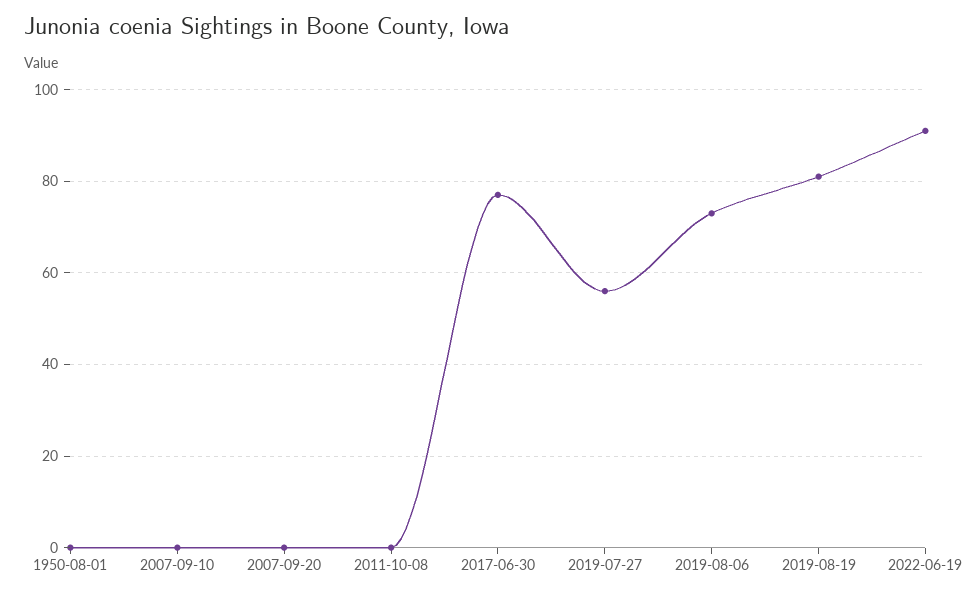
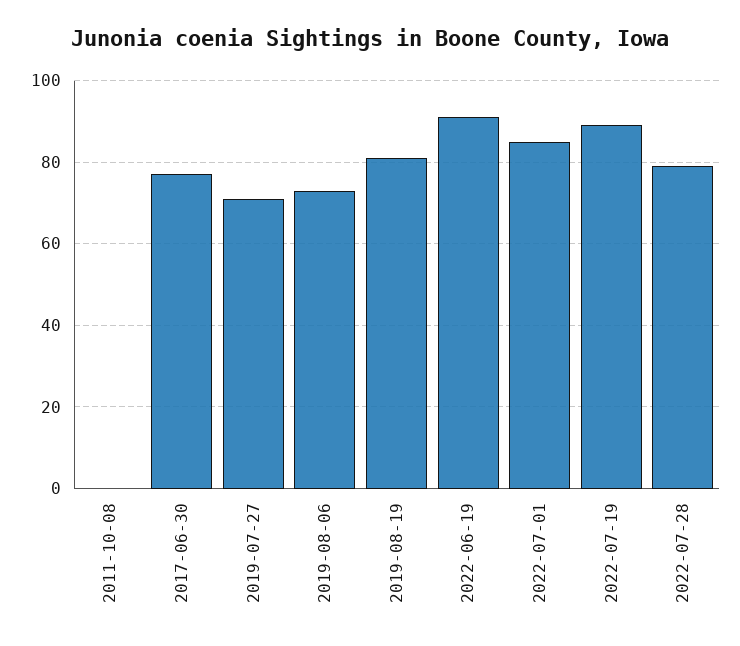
1950-08-01: 0 -> none
2007-09-10: 0 -> none
2007-09-20: 0 -> none
2019-07-27: 55 -> 70
2022-07-01: none -> 85
2022-07-19: none -> 90
2022-07-28: none -> 80

